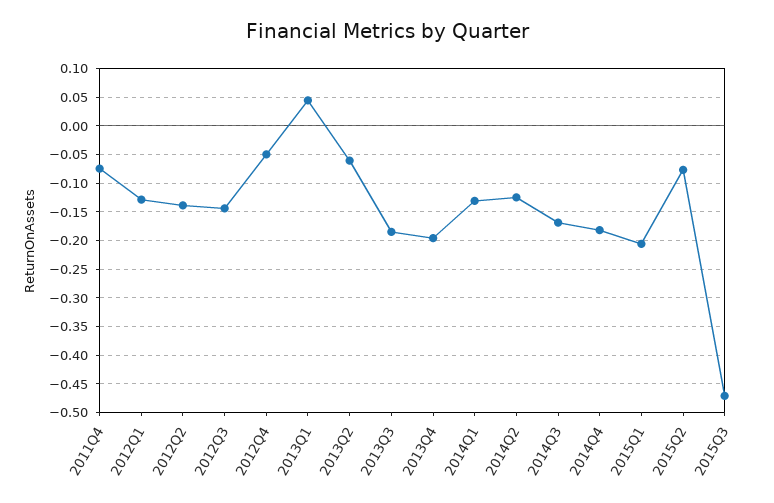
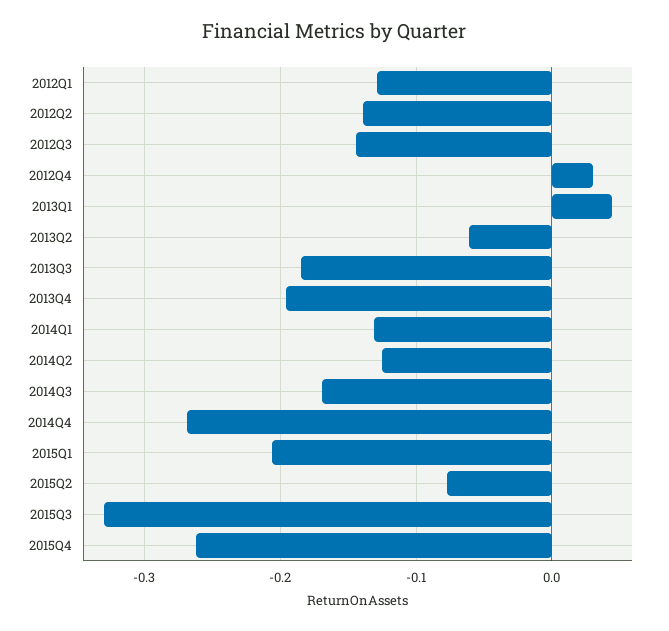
2011Q4: -0.075 -> none
2012Q4: -0.05 -> 0.03
2014Q4: -0.175 -> -0.27
2015Q3: -0.475 -> -0.33
2015Q4: none -> -0.26

